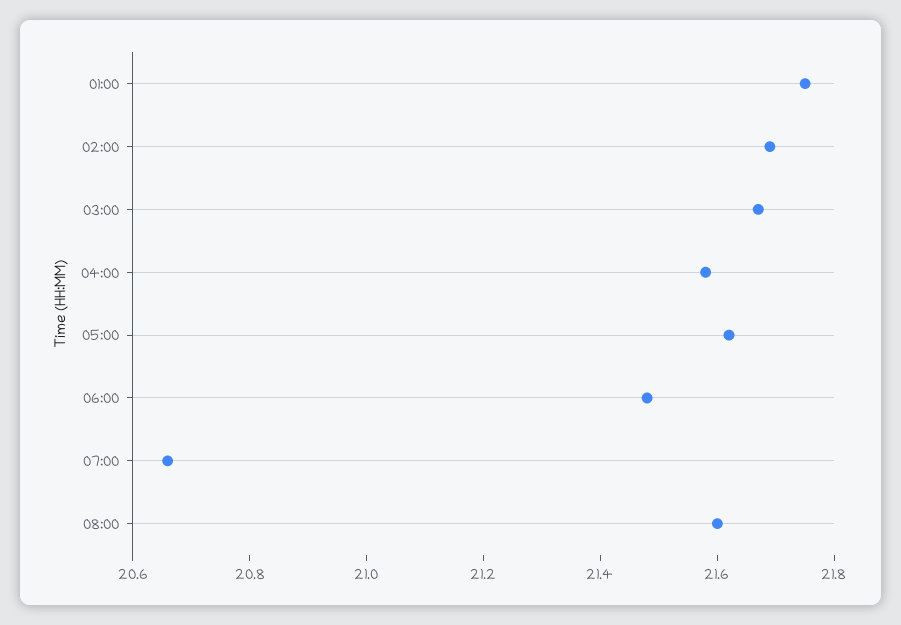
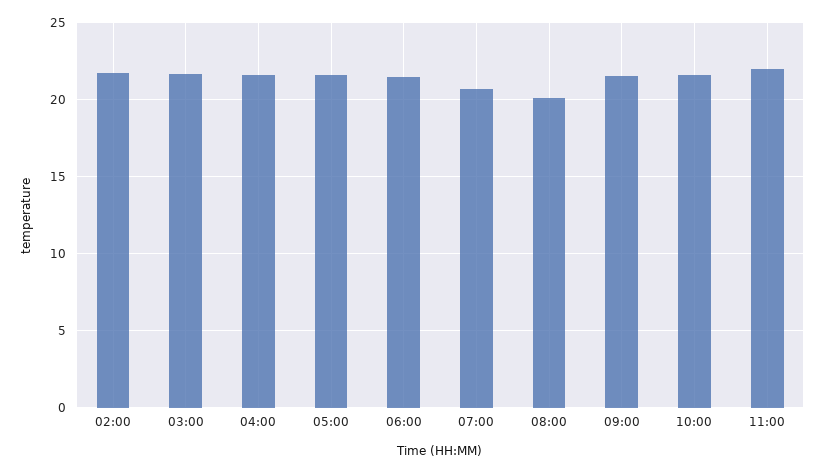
01:00: 21.75 -> none
08:00: 21.6 -> 20
09:00: none -> 21.5
10:00: none -> 21.5
11:00: none -> 22

